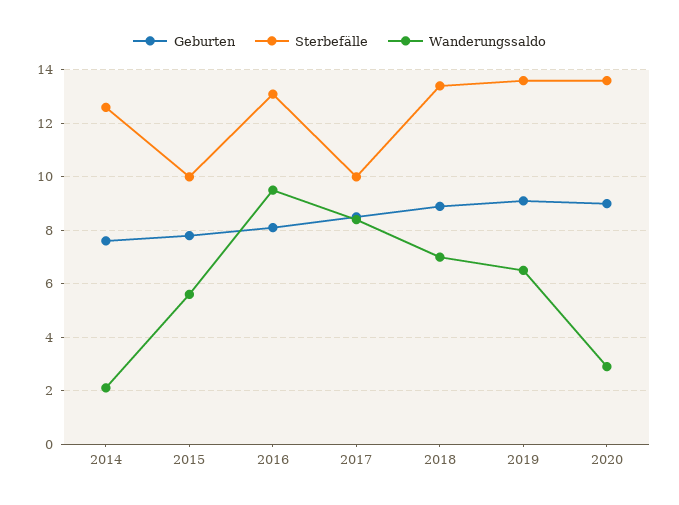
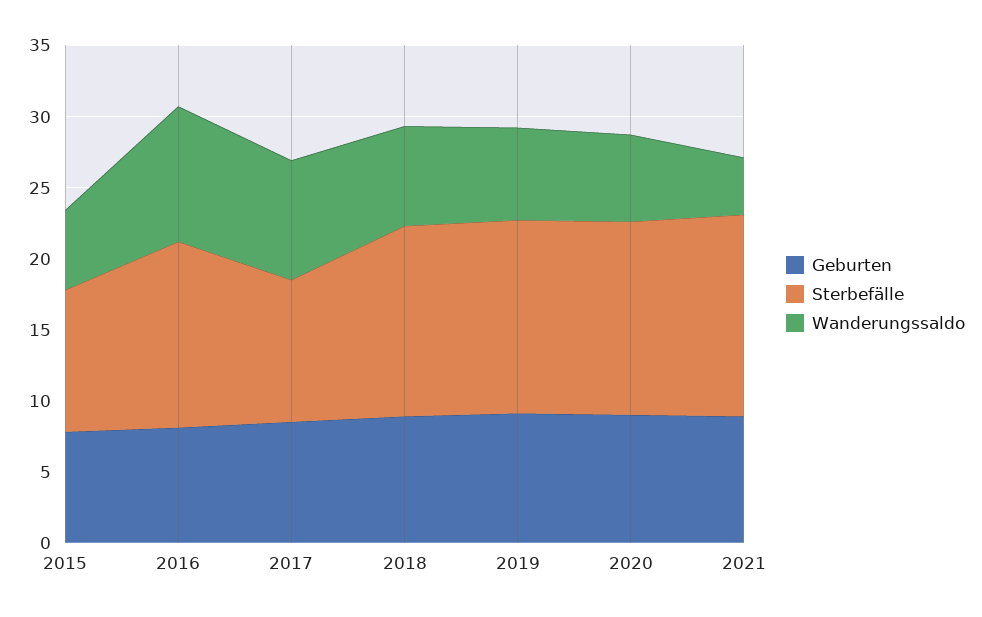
Geburten, 2014: 7.5 -> none
Sterbefälle, 2014: 12.5 -> none
Wanderungssaldo, 2014: 2 -> none
Wanderungssaldo, 2020: 3 -> 6
Geburten, 2021: none -> 9
Sterbefälle, 2021: none -> 14
Wanderungssaldo, 2021: none -> 4

